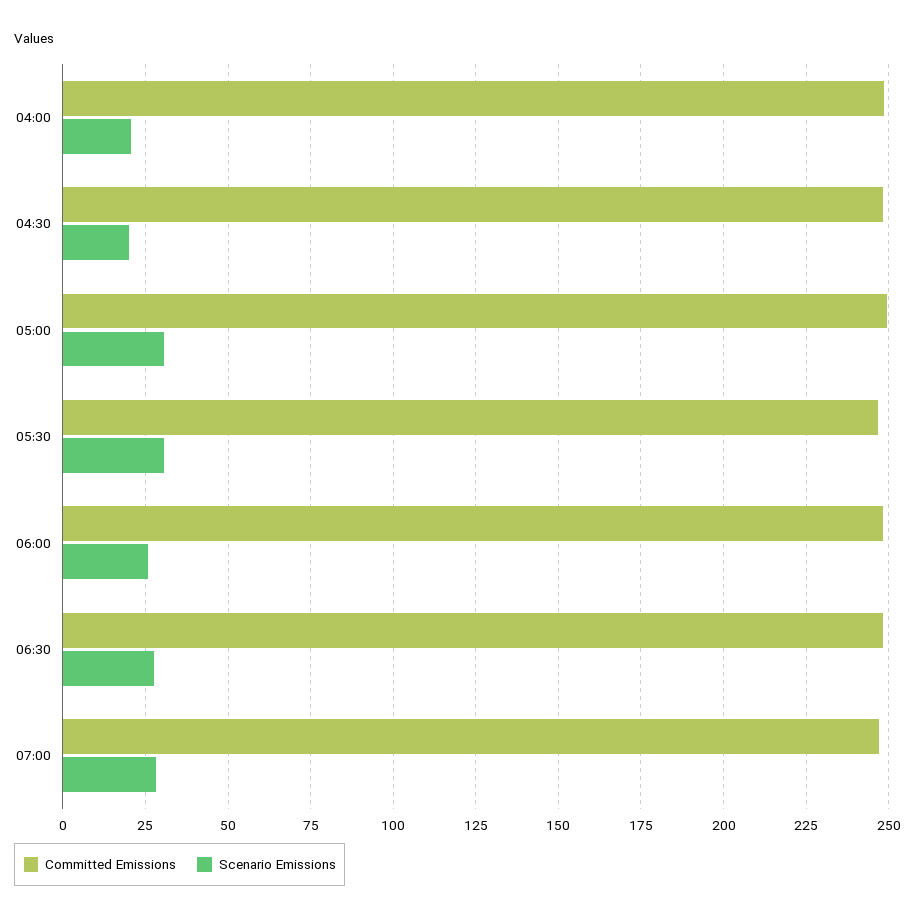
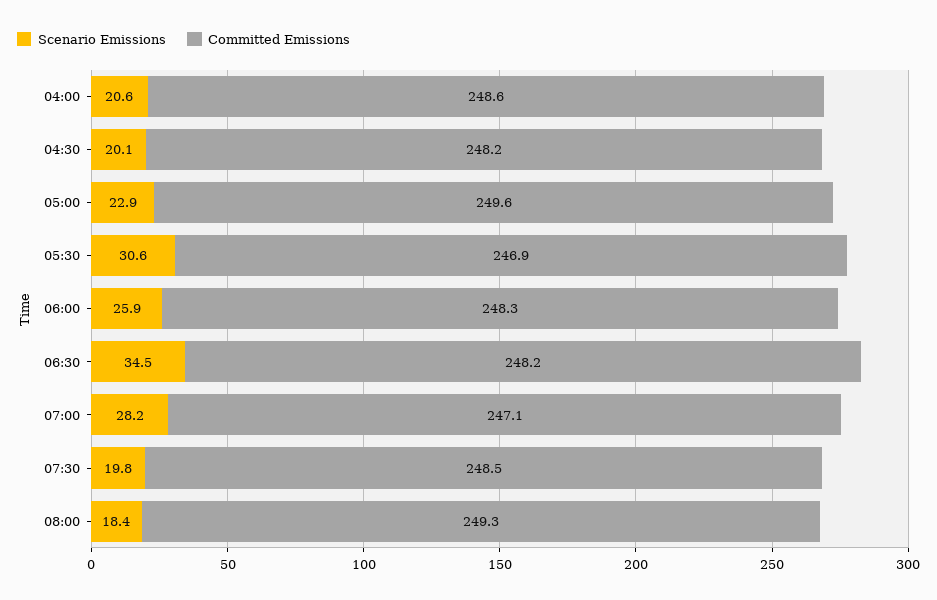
Scenario Emissions, 05:00: 30 -> 22.9
Scenario Emissions, 06:30: 27.5 -> 34.5
Scenario Emissions, 07:30: none -> 19.8
Committed Emissions, 07:30: none -> 248.5
Scenario Emissions, 08:00: none -> 18.4
Committed Emissions, 08:00: none -> 249.3

